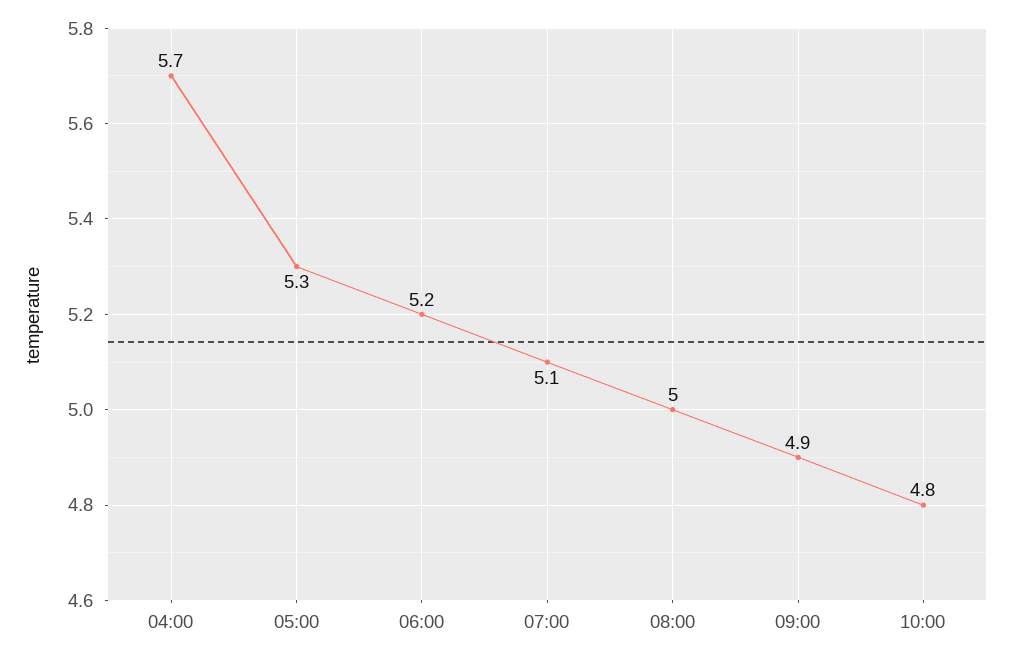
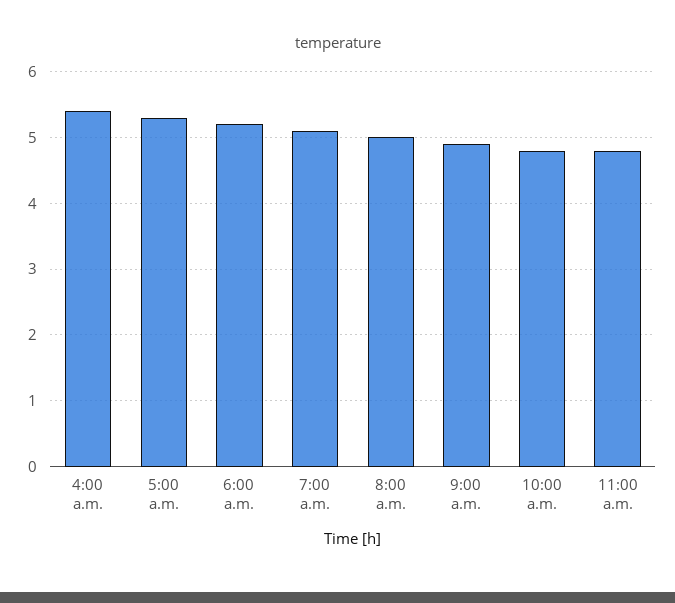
04:00: 5.7 -> 5.4
11:00 a.m.: none -> 4.8

